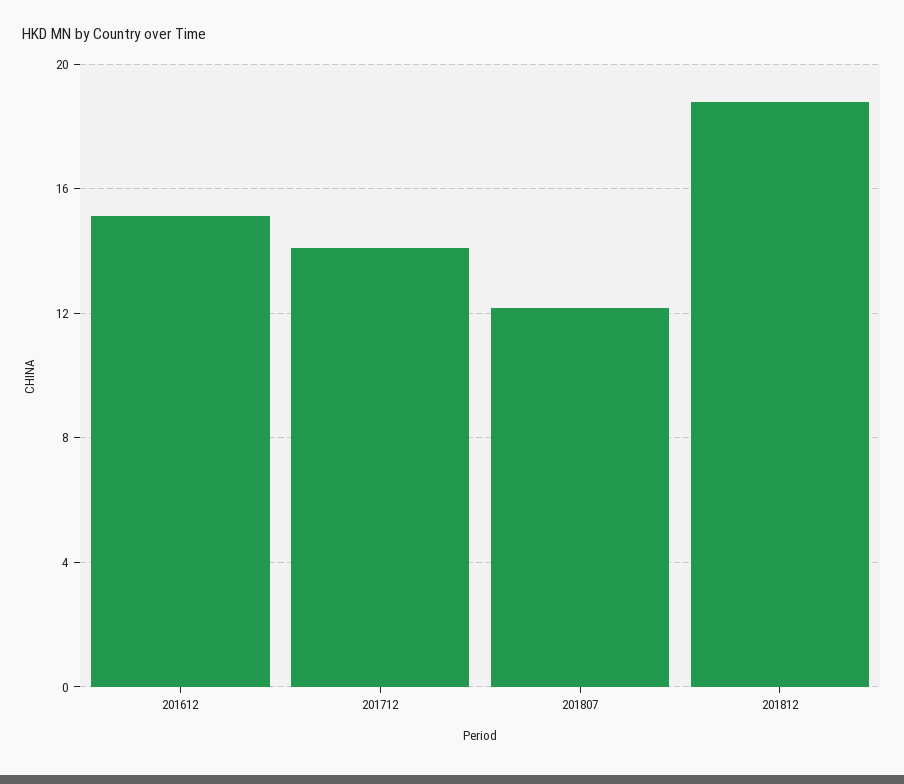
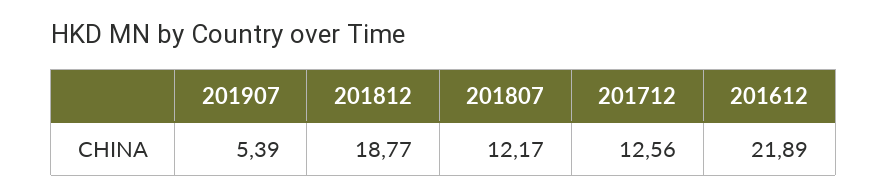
201612: 15 -> 21.89
201712: 14 -> 12.56
201907: none -> 5.39

